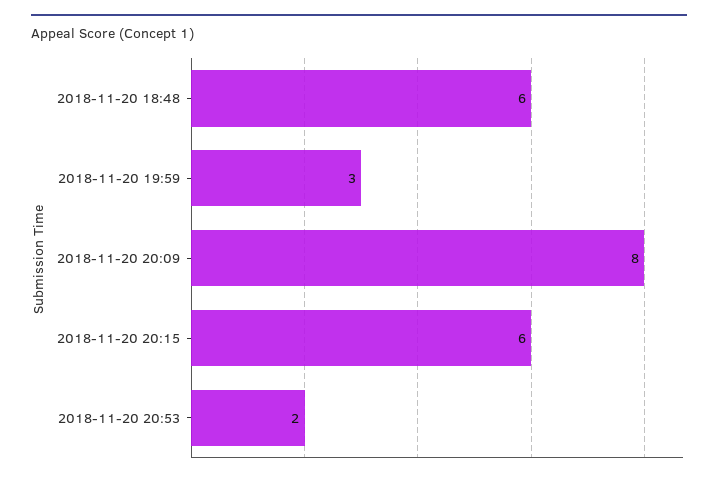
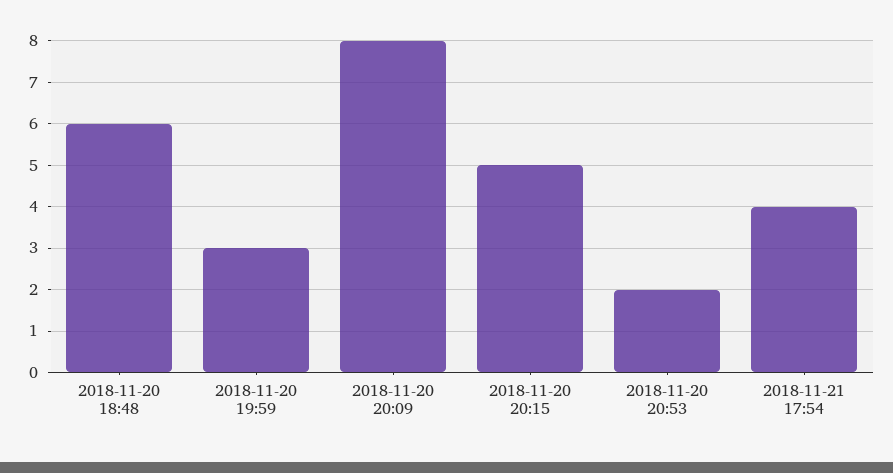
2018-11-20 20:15: 6 -> 5
2018-11-21 17:54: none -> 4

